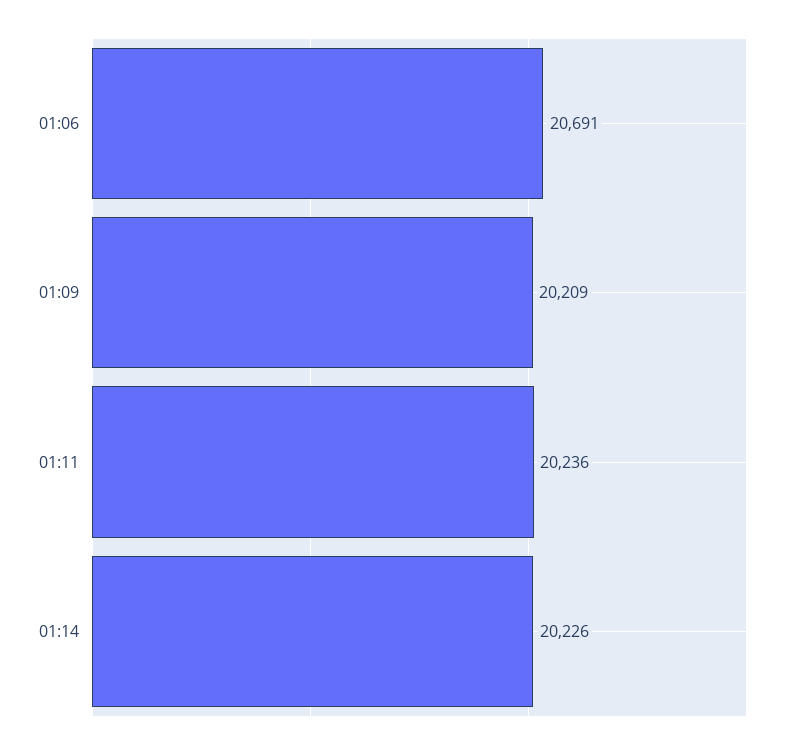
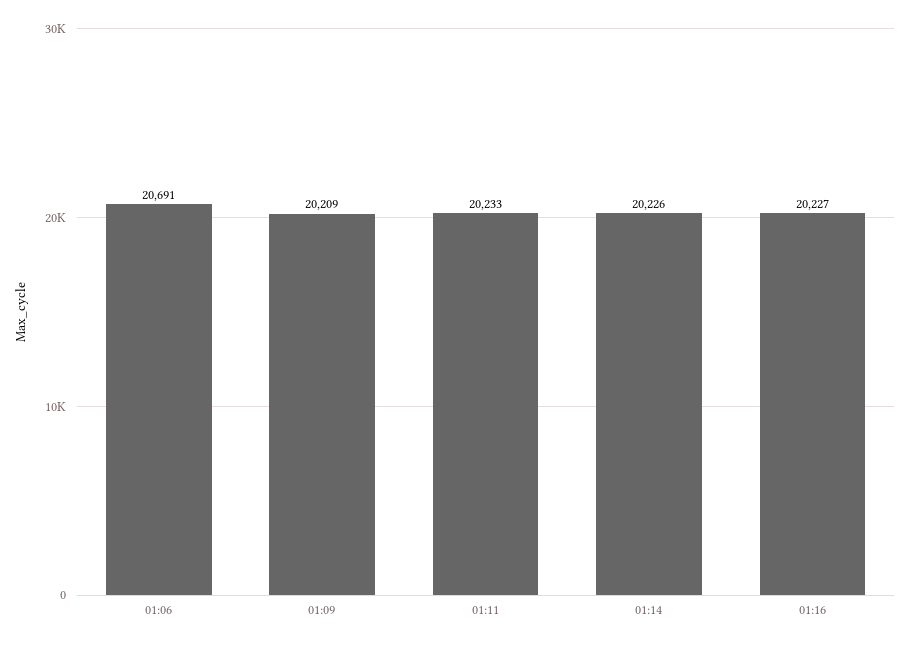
01:11: 20236 -> 20233
01:16: none -> 20227

